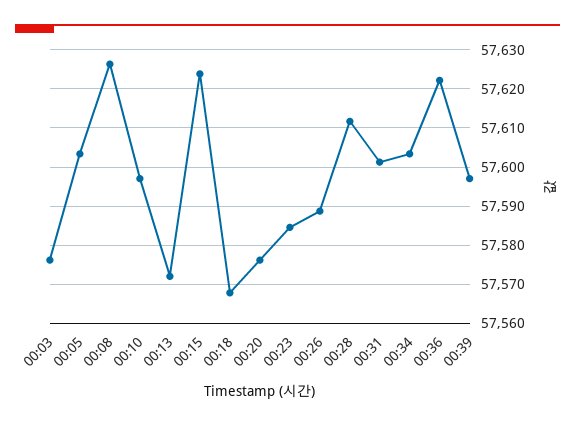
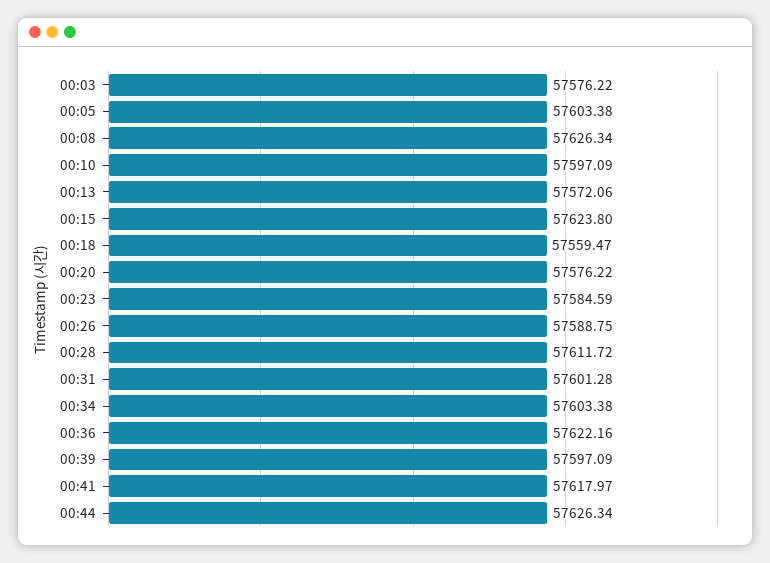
00:18: 57568 -> 57559.47
00:41: none -> 57617.97
00:44: none -> 57626.34

